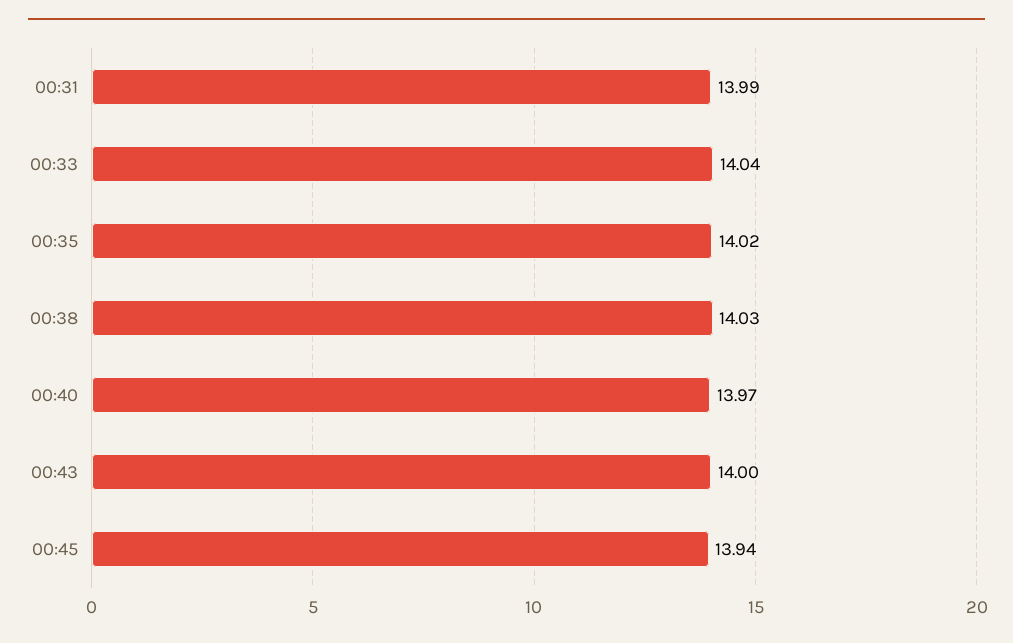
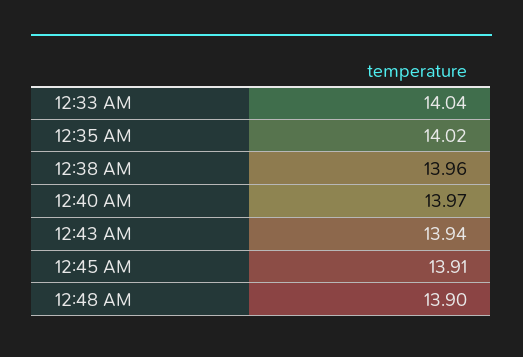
00:31: 13.99 -> none
00:38: 14.03 -> 13.96
00:43: 14 -> 13.94
00:45: 13.94 -> 13.91
12:48 AM: none -> 13.9

